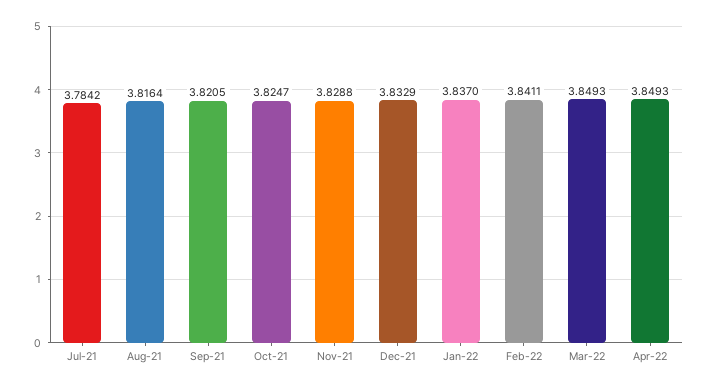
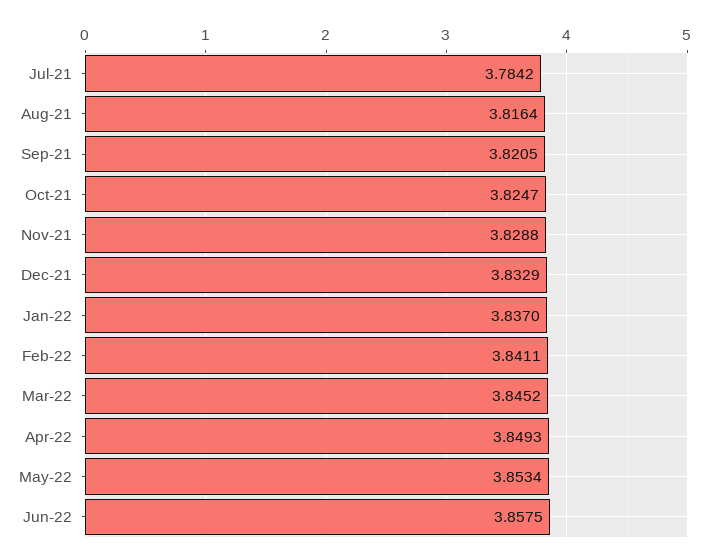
Mar-22: 3.8493 -> 3.8452
May-22: none -> 3.8534
Jun-22: none -> 3.8575

